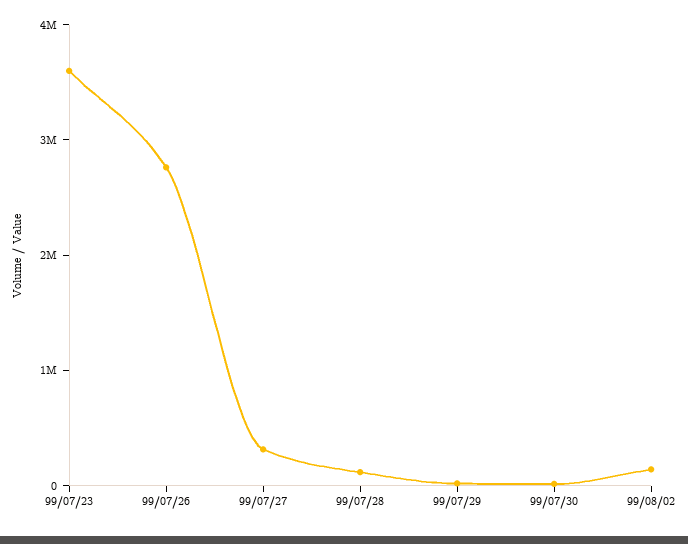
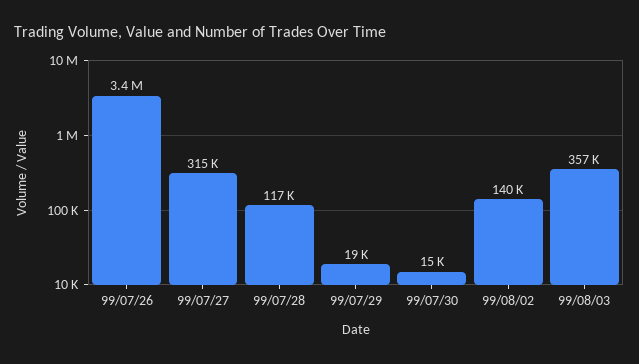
99/07/23: 3600000 -> none
99/07/26: 2800000 -> 3400000
99/08/03: none -> 357000

